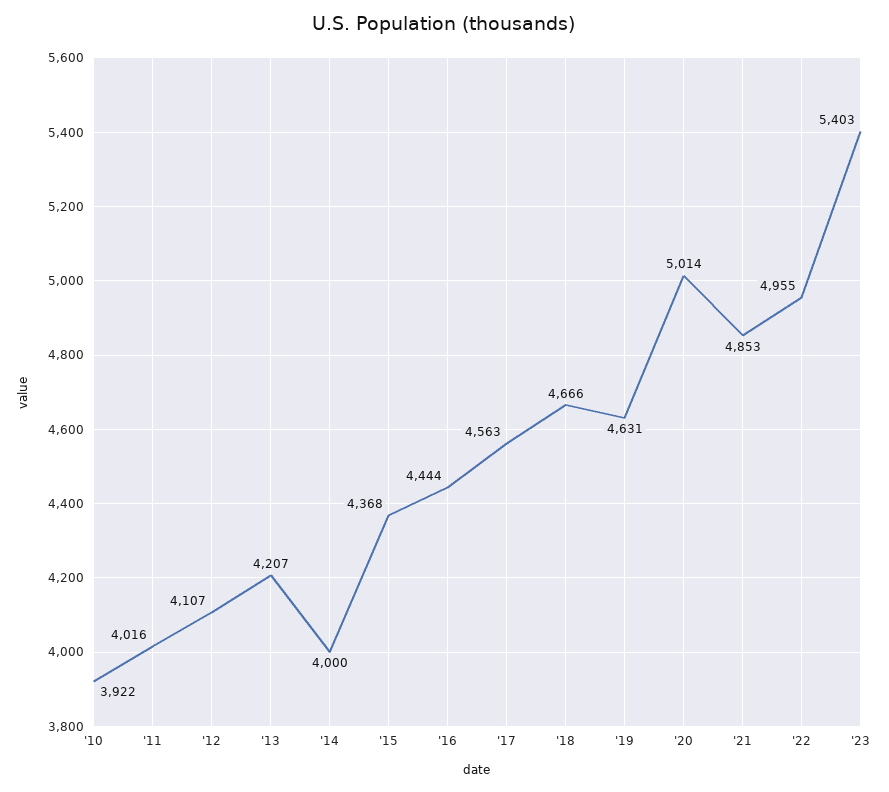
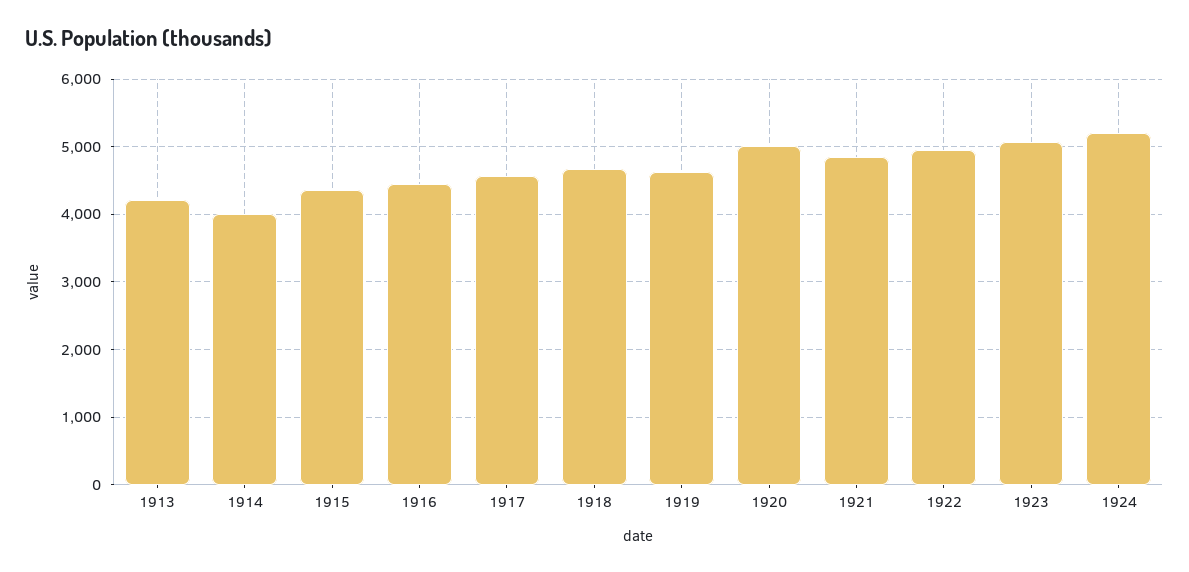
'10: 3922 -> none
'11: 4016 -> none
'12: 4107 -> none
'23: 5403 -> 5100
1924: none -> 5200

